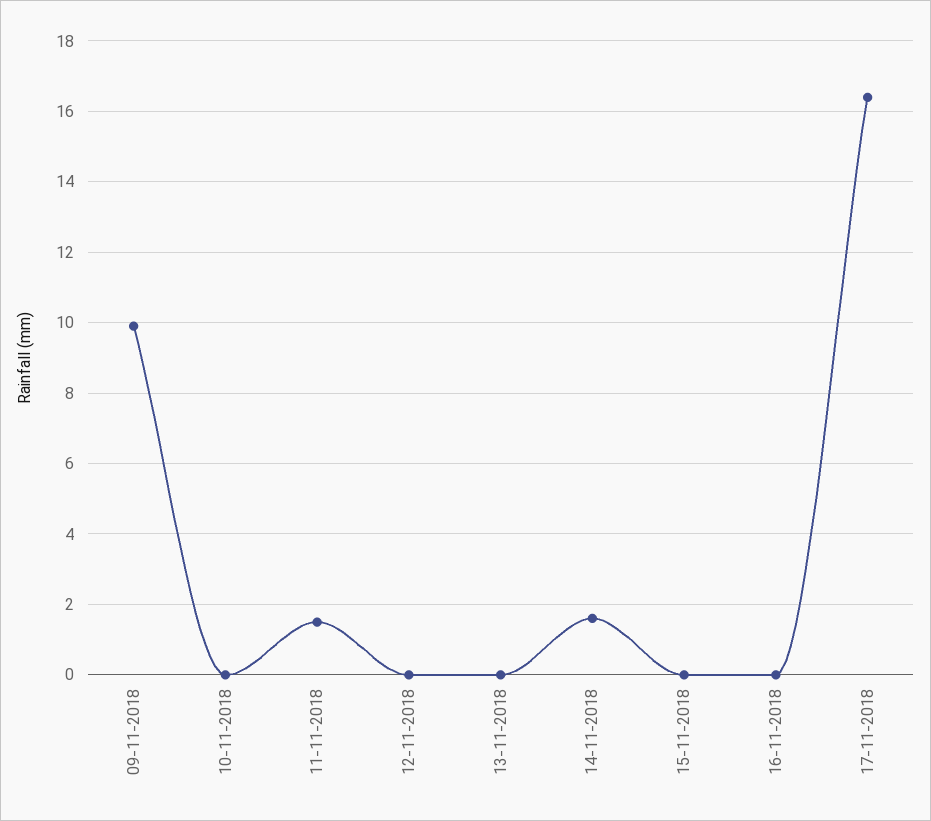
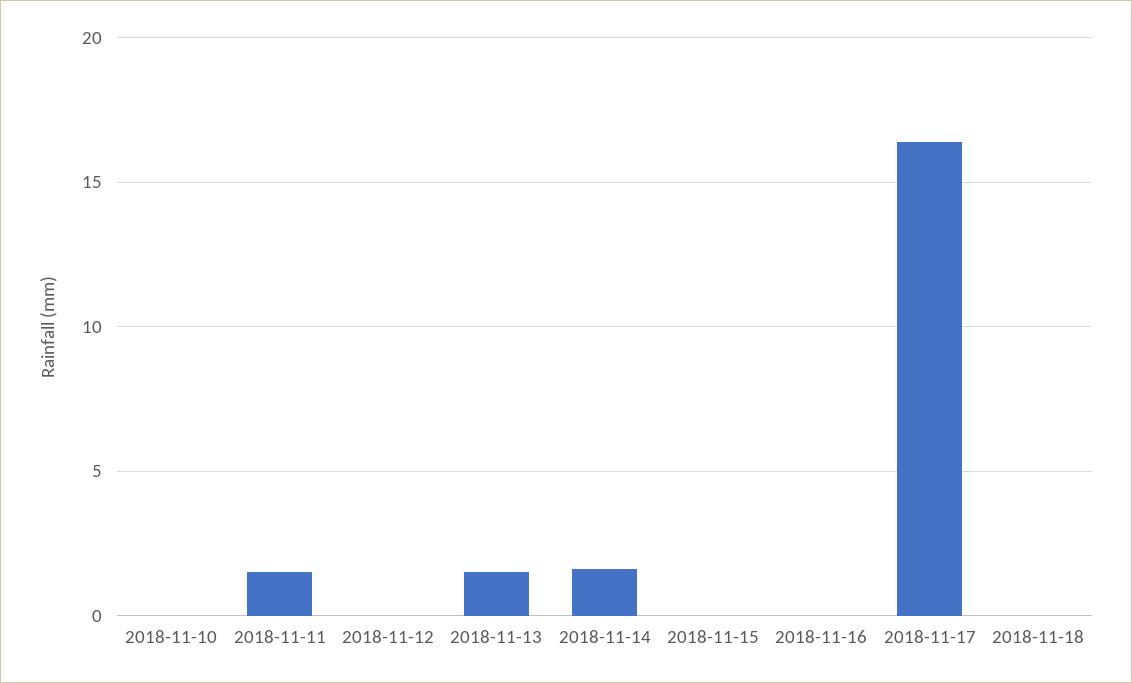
09-11-2018: 10 -> none
13-11-2018: 0 -> 1.5
2018-11-18: none -> 0

